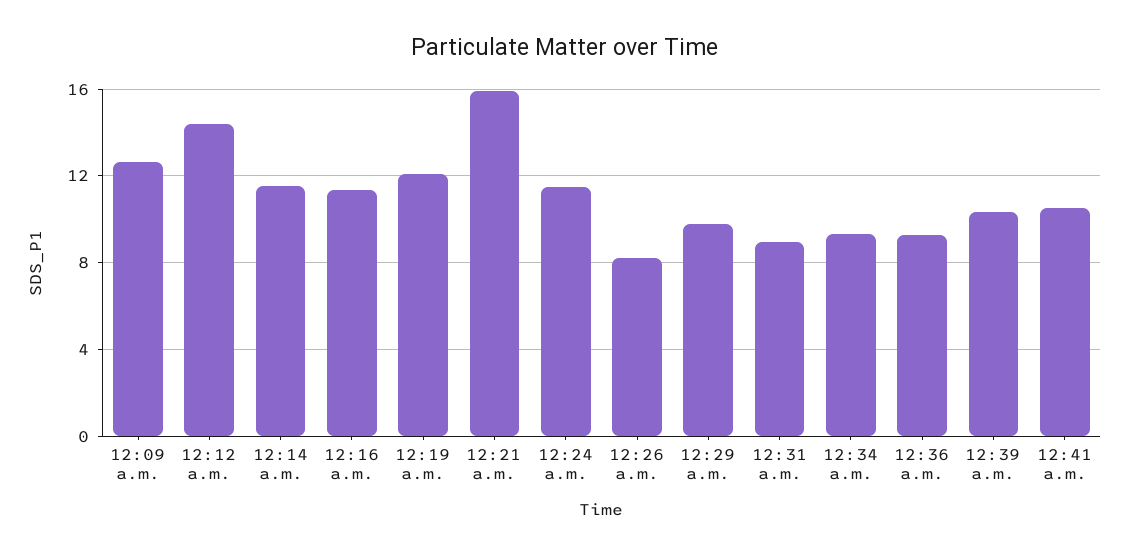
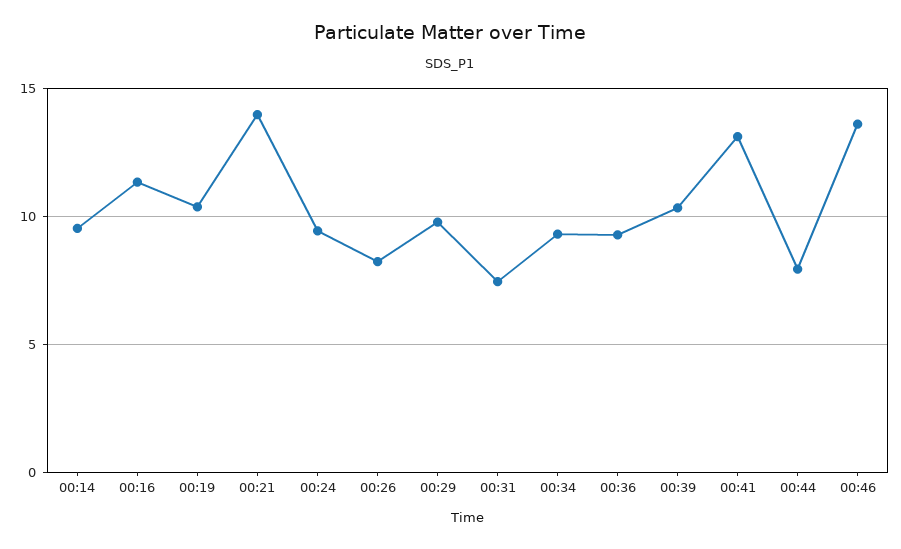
12:09 a.m.: 12.5 -> none
12:12 a.m.: 14.5 -> none
12:14 a.m.: 11.5 -> 9.5
12:19 a.m.: 12 -> 10.5
12:21 a.m.: 16 -> 14
12:24 a.m.: 11.5 -> 9.5
12:31 a.m.: 9 -> 7.5
12:41 a.m.: 10.5 -> 13
00:44: none -> 8
00:46: none -> 13.5

